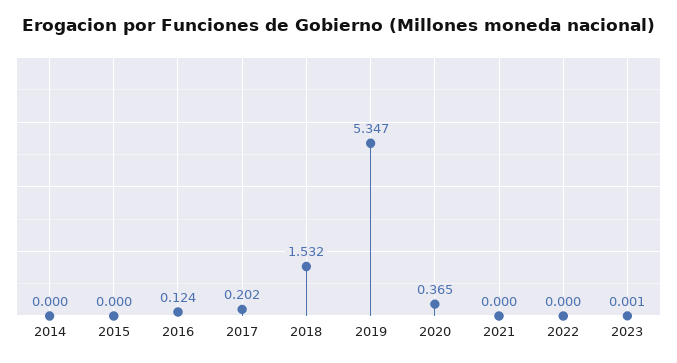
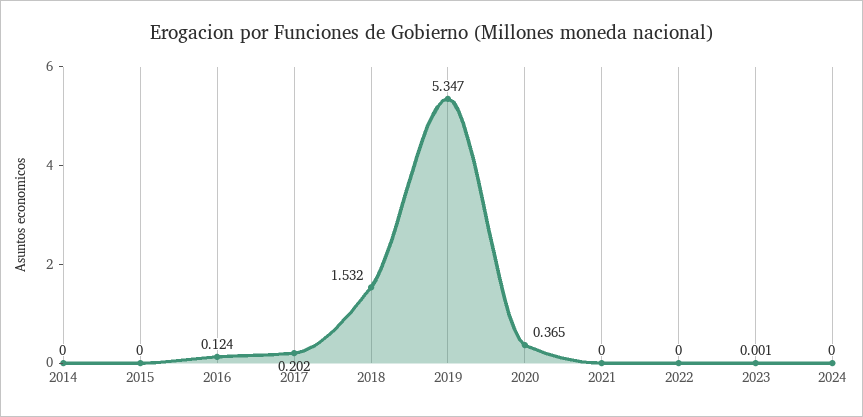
2024: none -> 0

